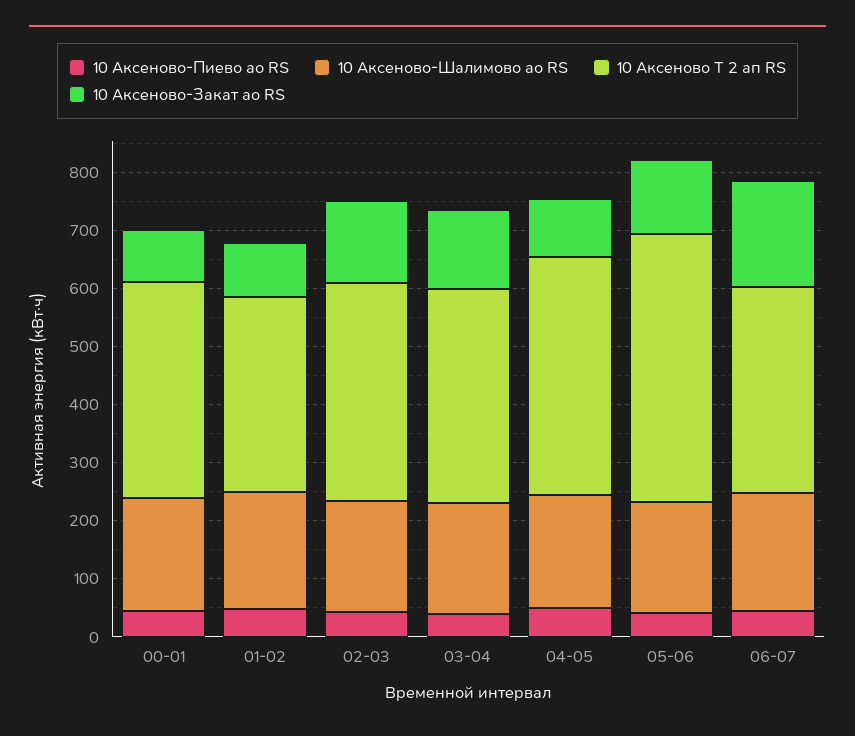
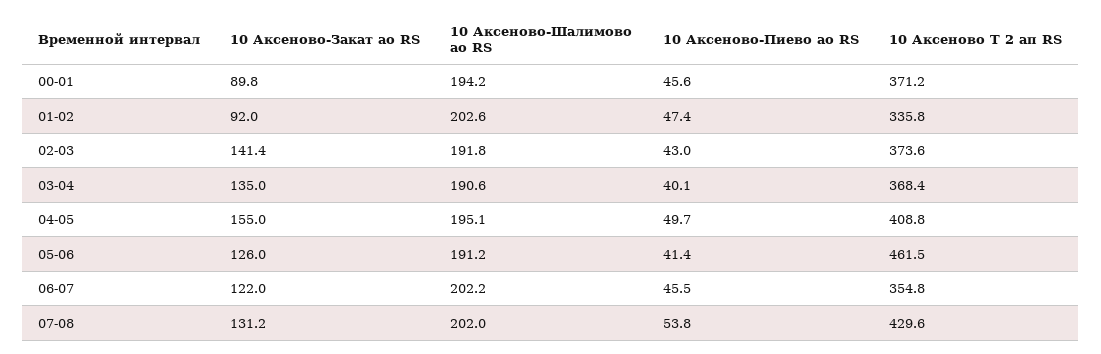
10 Аксеново-Закат ао RS, 04-05: 100 -> 155
10 Аксеново-Закат ао RS, 06-07: 180 -> 122
10 Аксеново-Закат ао RS, 07-08: none -> 131.2
10 Аксеново-Шалимово ао RS, 07-08: none -> 202
10 Аксеново-Пиево ао RS, 07-08: none -> 53.8
10 Аксеново Т 2 ап RS, 07-08: none -> 429.6

